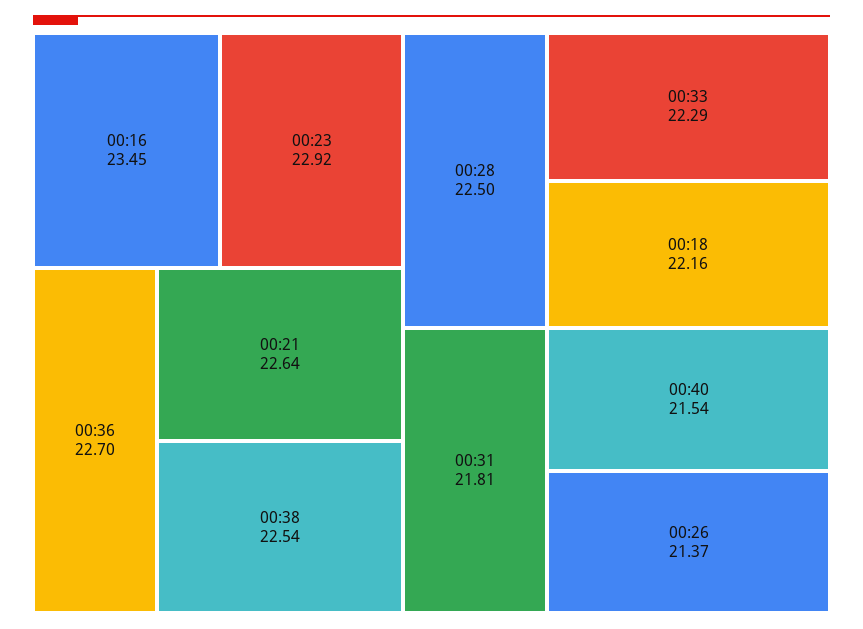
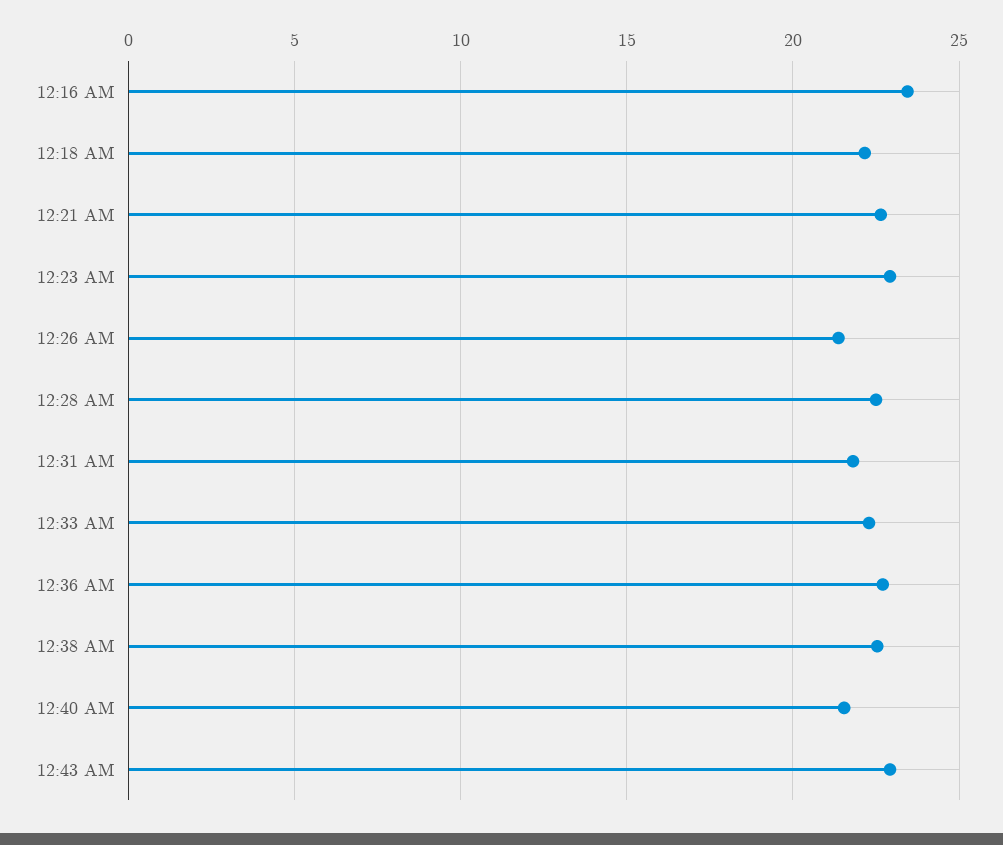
12:43 AM: none -> 23

